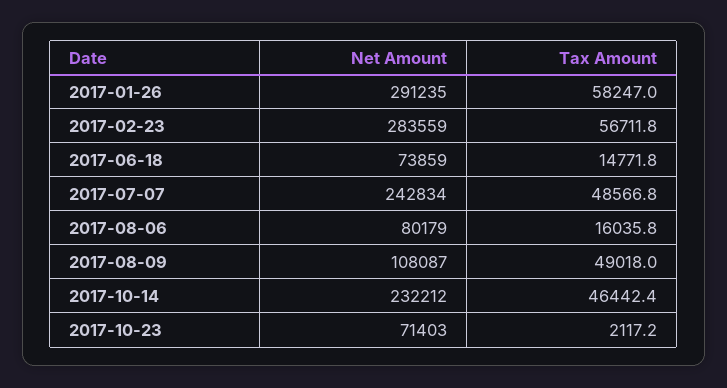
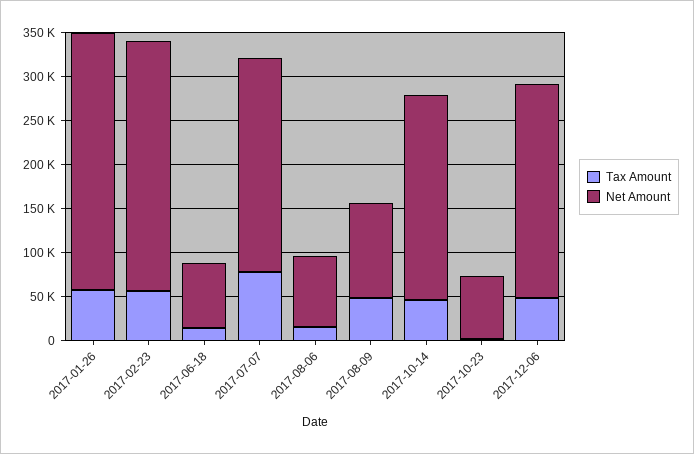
Tax Amount, 2017-07-07: 48566.8 -> 80000
Tax Amount, 2017-12-06: none -> 50000
Net Amount, 2017-12-06: none -> 240000

